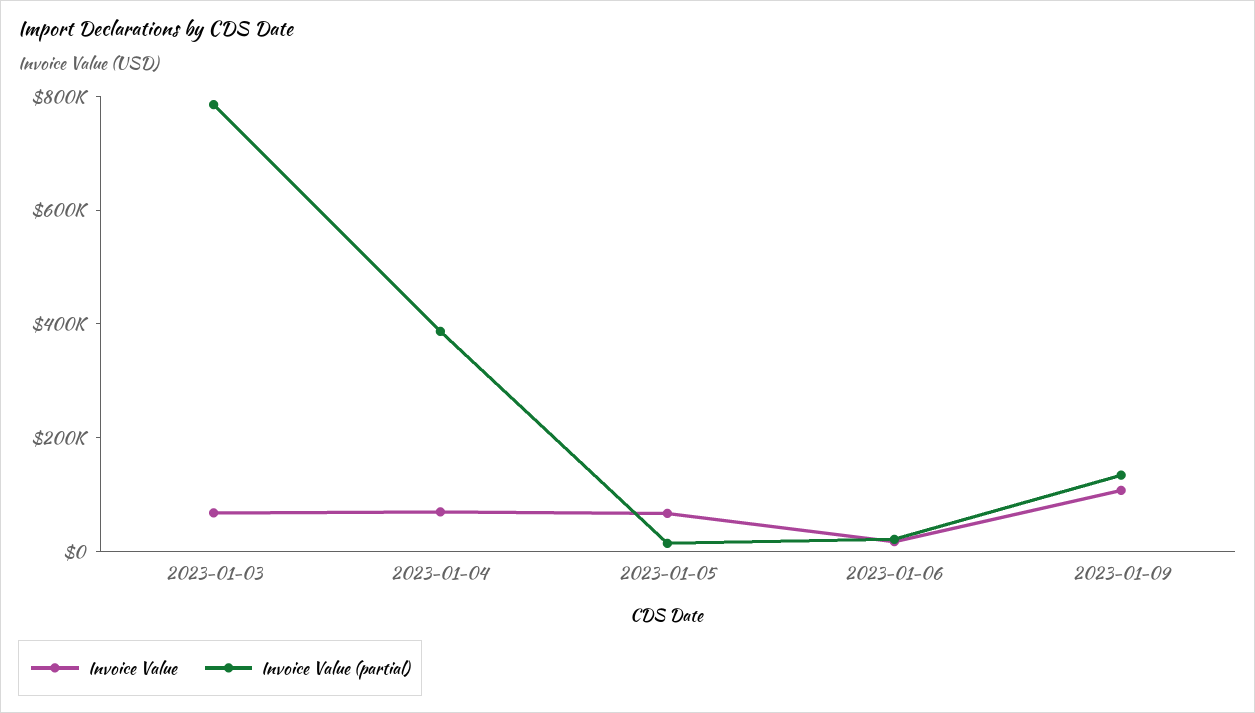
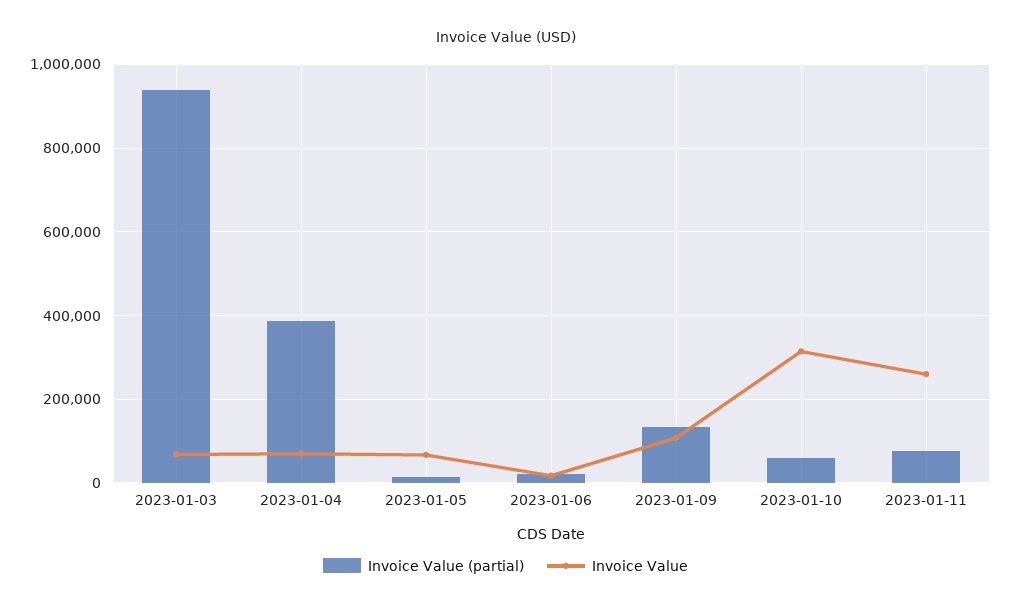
Invoice Value (partial), 2023-01-03: 800000 -> 940000
Invoice Value (partial), 2023-01-10: none -> 60000
Invoice Value, 2023-01-10: none -> 320000
Invoice Value (partial), 2023-01-11: none -> 80000
Invoice Value, 2023-01-11: none -> 260000

